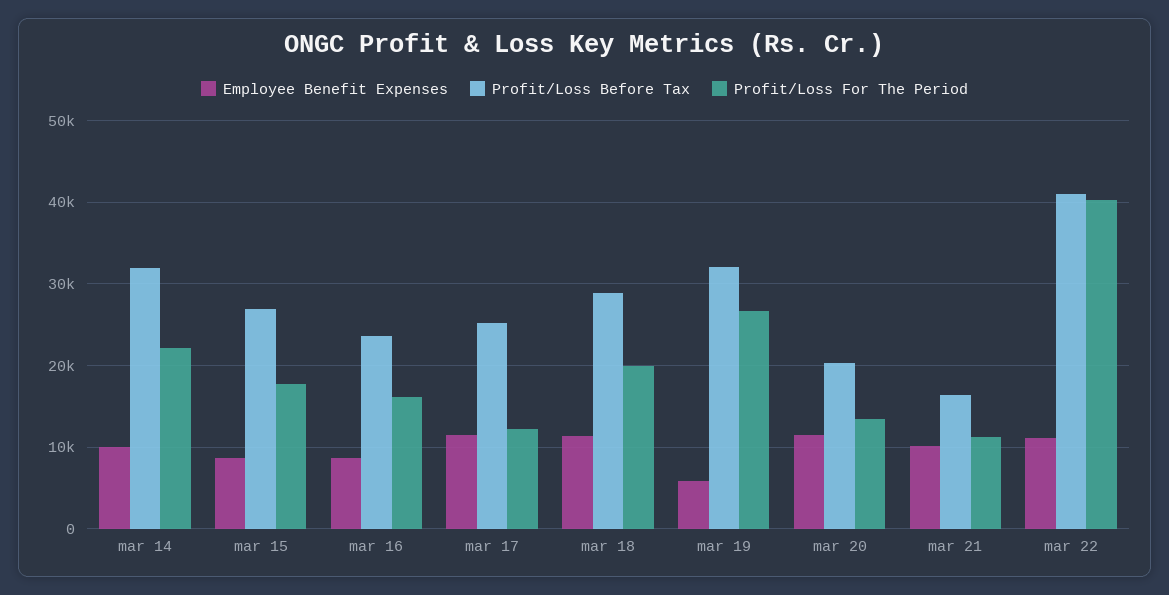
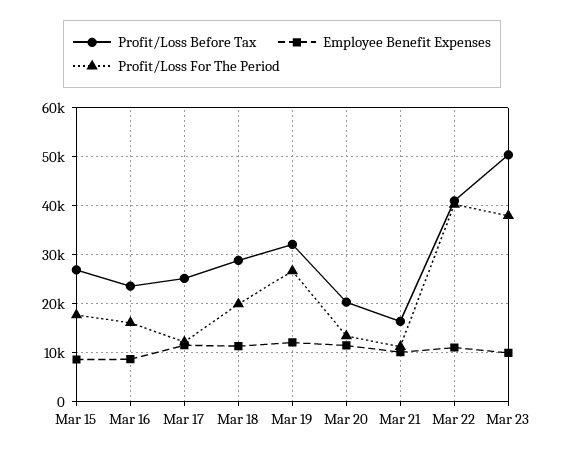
Employee Benefit Expenses, mar 14: 10000 -> none
Profit/Loss Before Tax, mar 14: 32000 -> none
Profit/Loss For The Period, mar 14: 22000 -> none
Employee Benefit Expenses, mar 19: 6000 -> 12000
Profit/Loss Before Tax, Mar 23: none -> 50000
Employee Benefit Expenses, Mar 23: none -> 10000
Profit/Loss For The Period, Mar 23: none -> 38000

